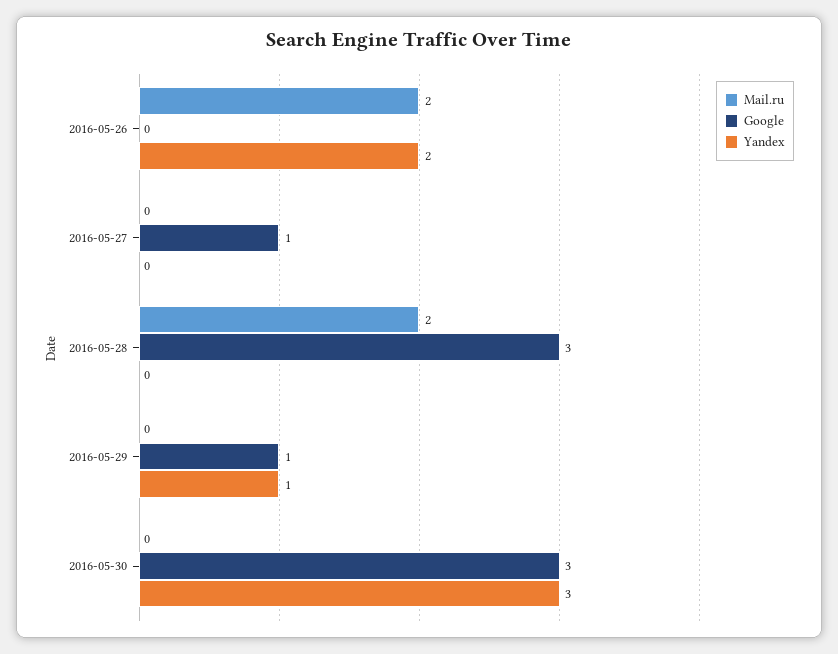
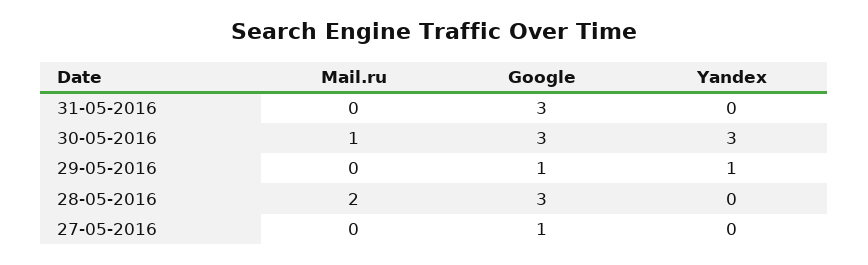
Mail.ru, 2016-05-26: 2 -> none
Google, 2016-05-26: 0 -> none
Yandex, 2016-05-26: 2 -> none
Mail.ru, 2016-05-30: 0 -> 1
Mail.ru, 31-05-2016: none -> 0
Google, 31-05-2016: none -> 3
Yandex, 31-05-2016: none -> 0

